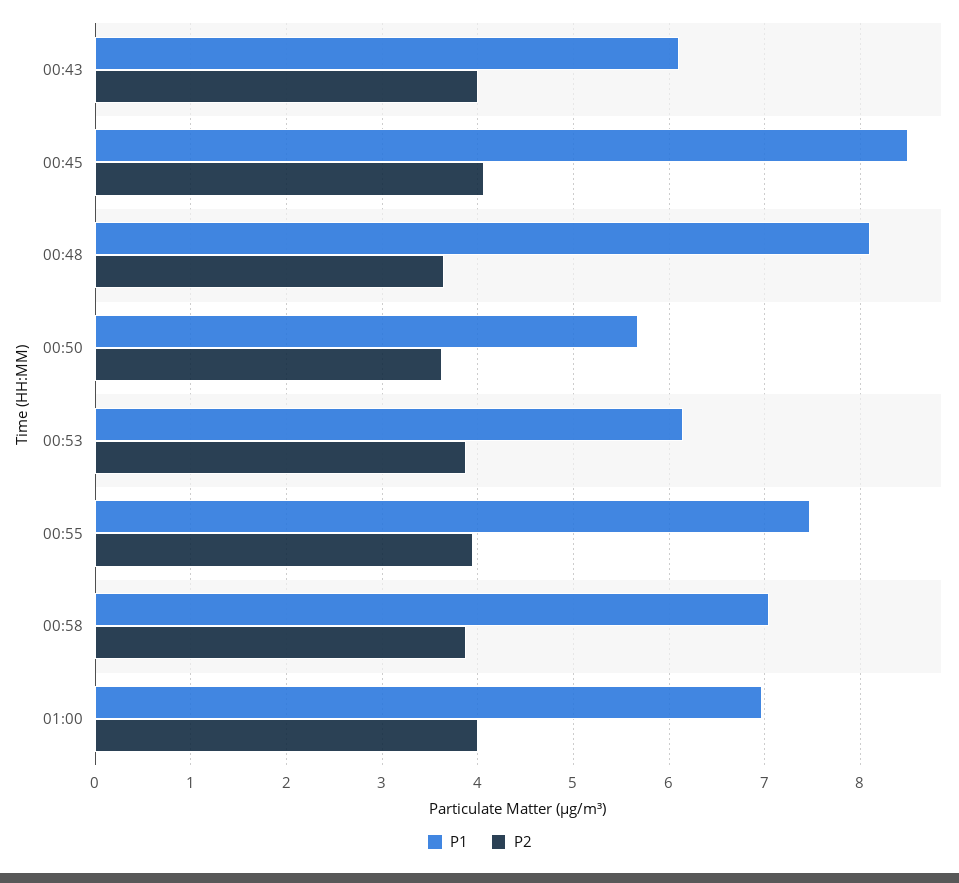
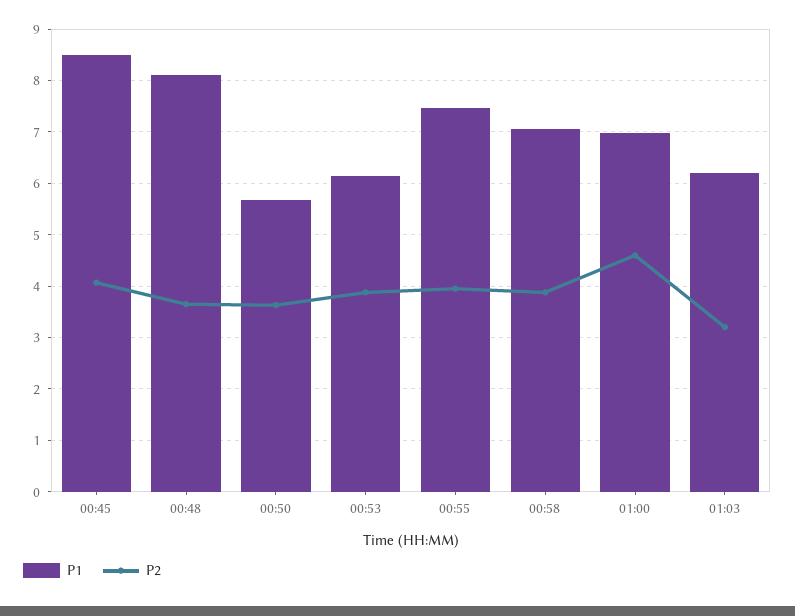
P1, 00:43: 6.1 -> none
P2, 00:43: 4 -> none
P2, 01:00: 4 -> 4.6
P1, 01:03: none -> 6.2
P2, 01:03: none -> 3.2

